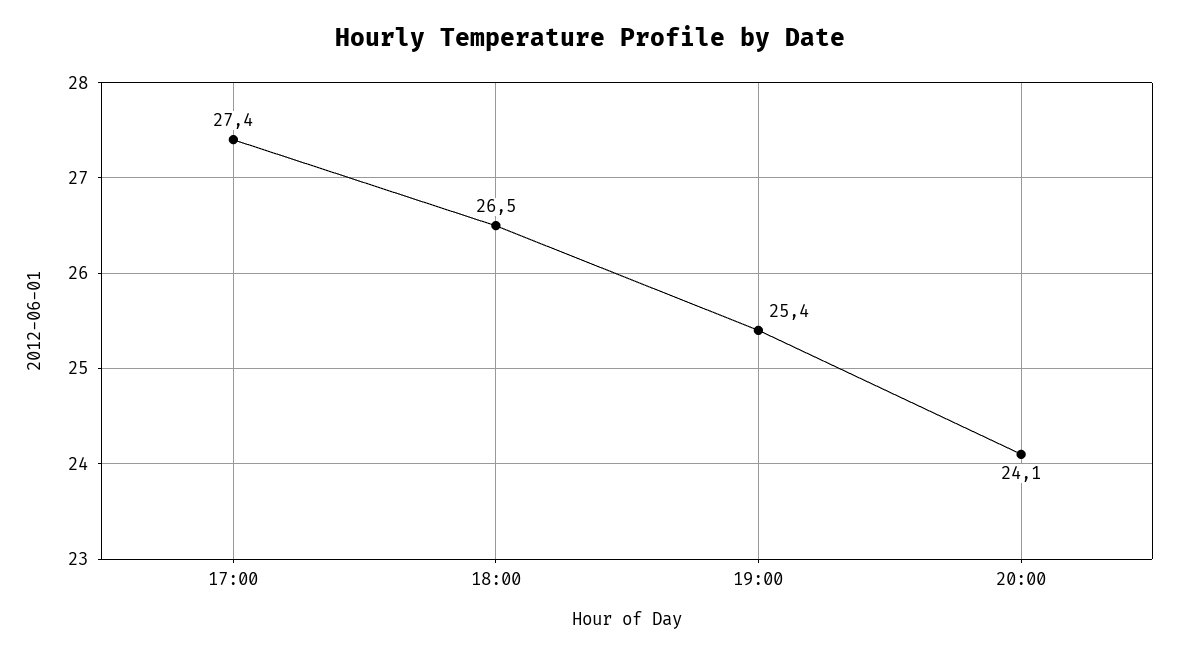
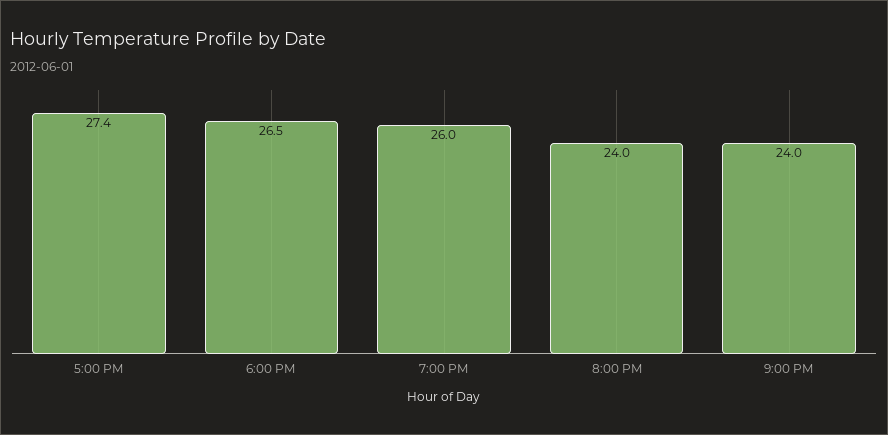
19:00: 25.4 -> 26
20:00: 24.1 -> 24
9:00 PM: none -> 24

